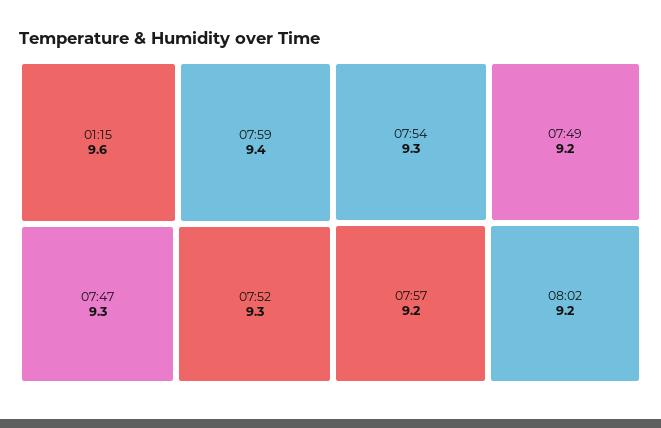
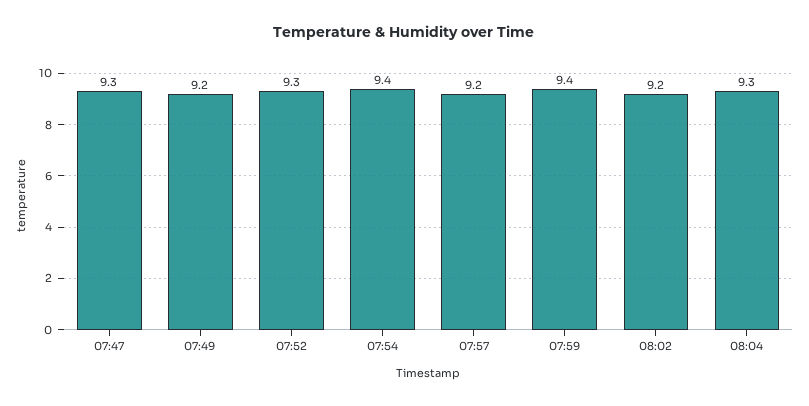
01:15: 9.6 -> none
07:54: 9.3 -> 9.4
08:04: none -> 9.3

